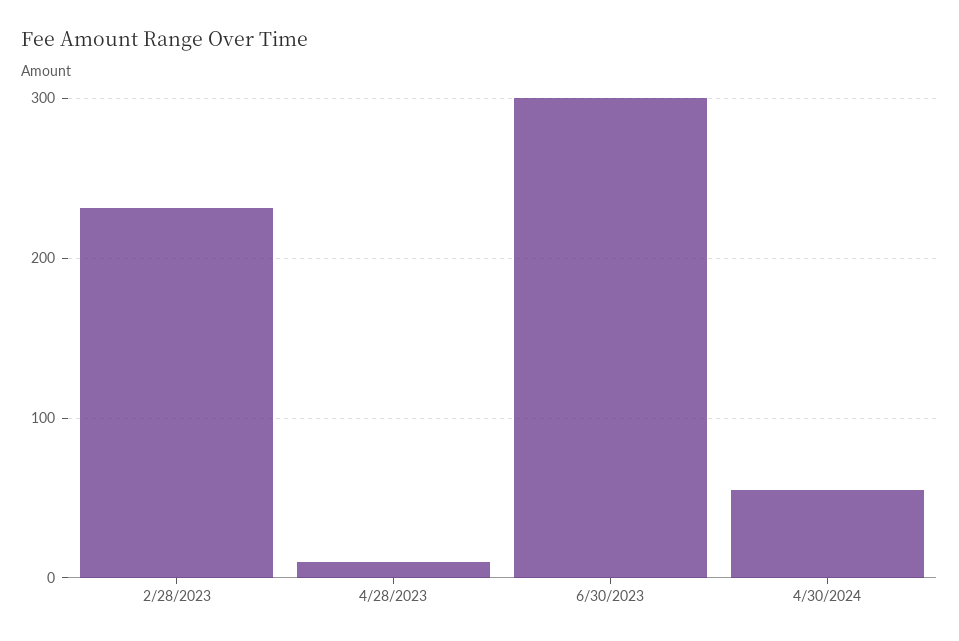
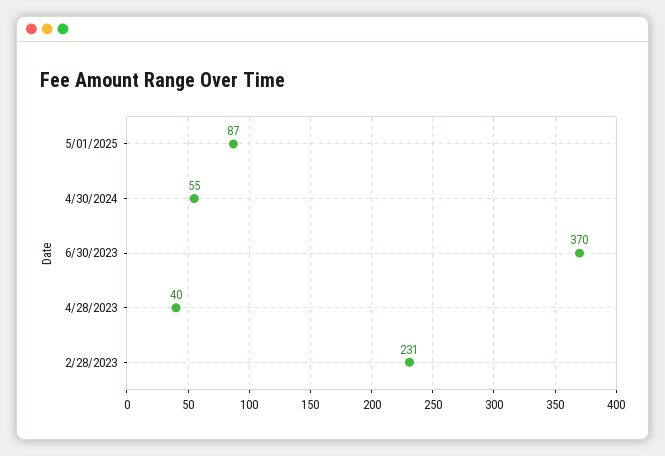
4/28/2023: 10 -> 40
6/30/2023: 300 -> 370
5/01/2025: none -> 87

